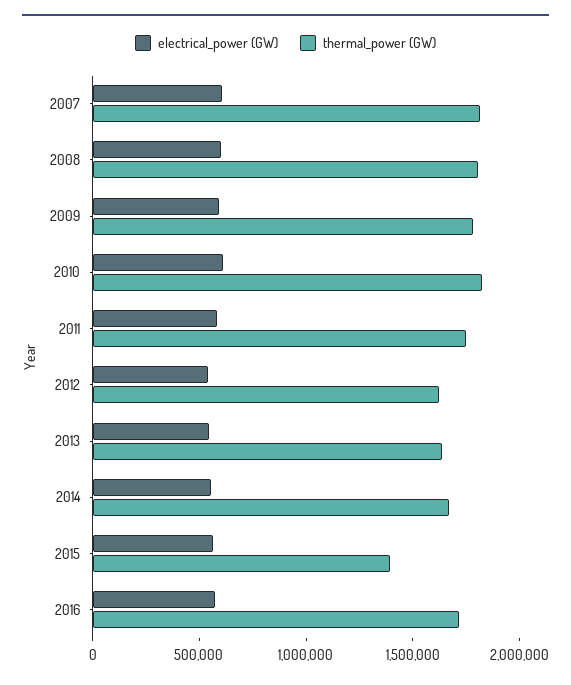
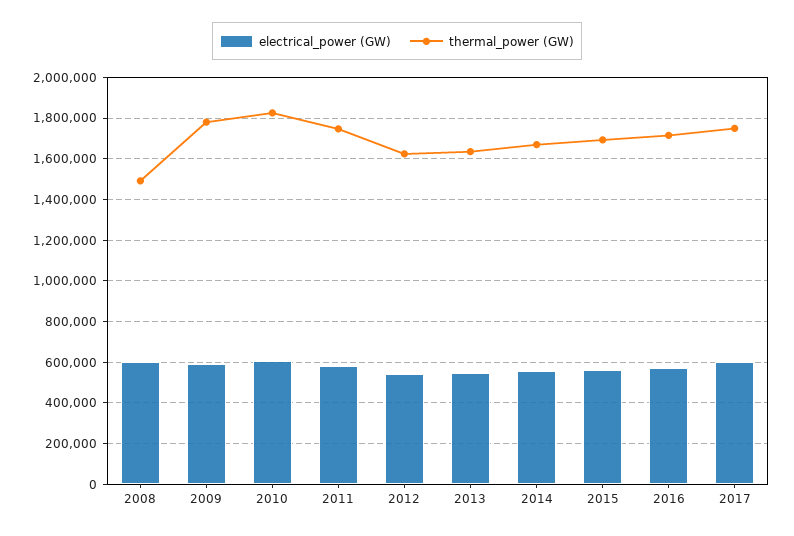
electrical_power (GW), 2007: 600000 -> none
thermal_power (GW), 2007: 1800000 -> none
thermal_power (GW), 2008: 1800000 -> 1500000
thermal_power (GW), 2015: 1400000 -> 1700000
electrical_power (GW), 2017: none -> 600000
thermal_power (GW), 2017: none -> 1750000

